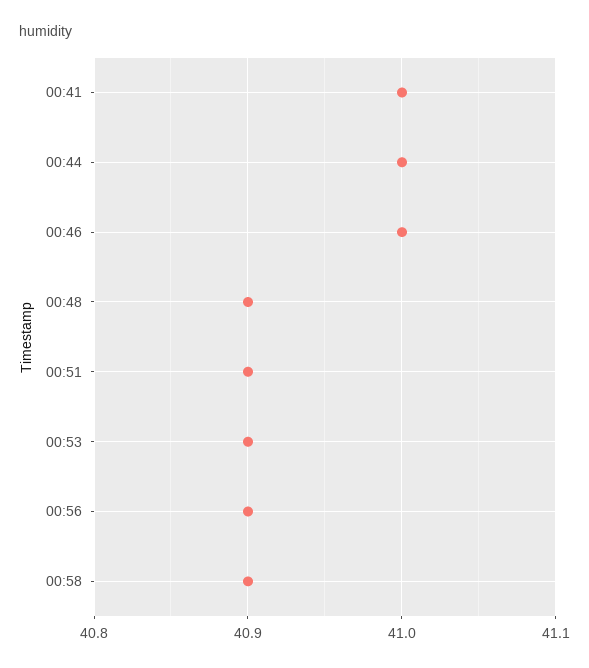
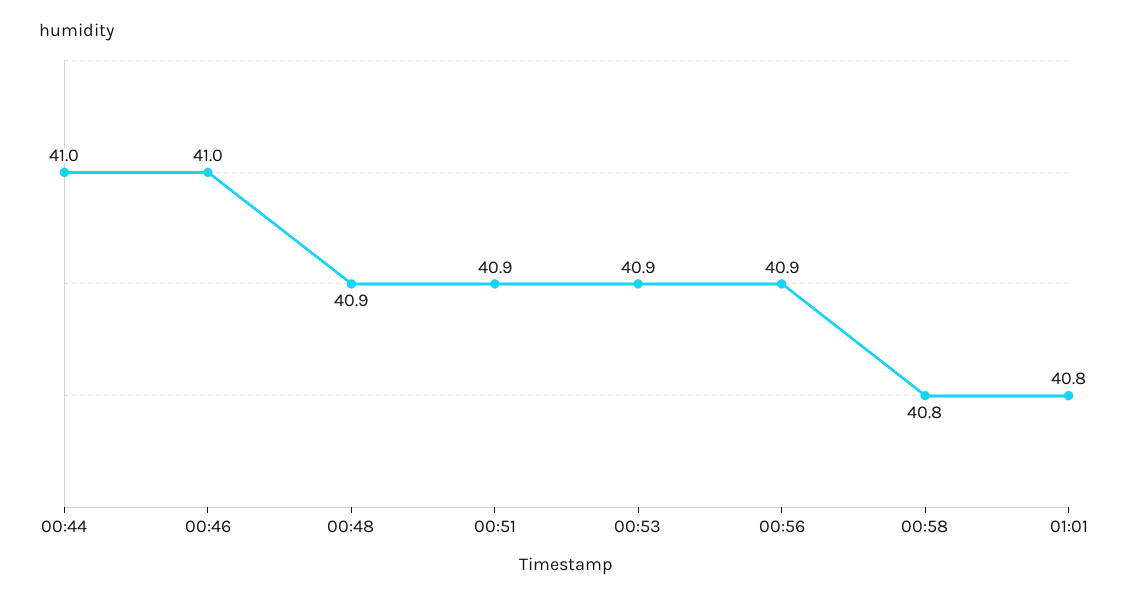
00:41: 41 -> none
00:58: 40.9 -> 40.8
01:01: none -> 40.8

